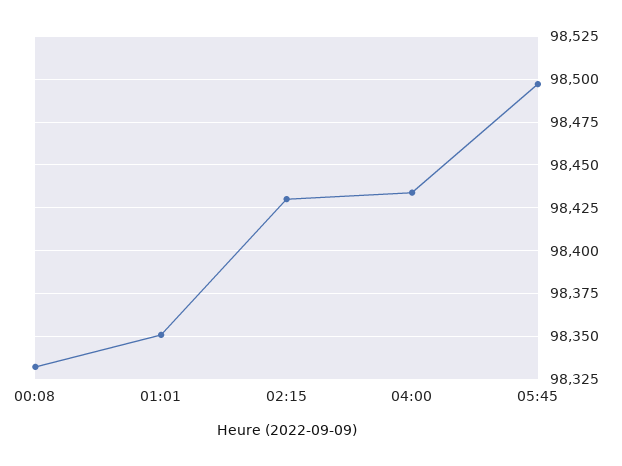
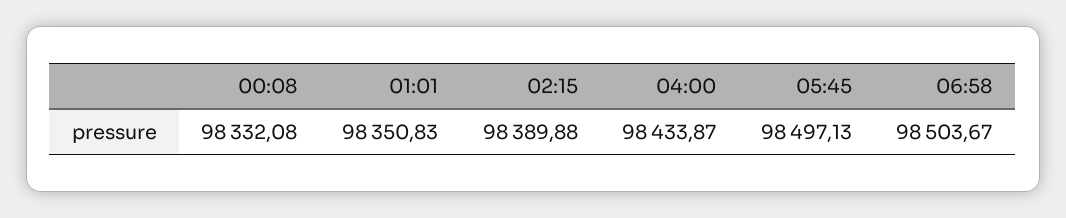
02:15: 98430 -> 98389.88
06:58: none -> 98503.67

